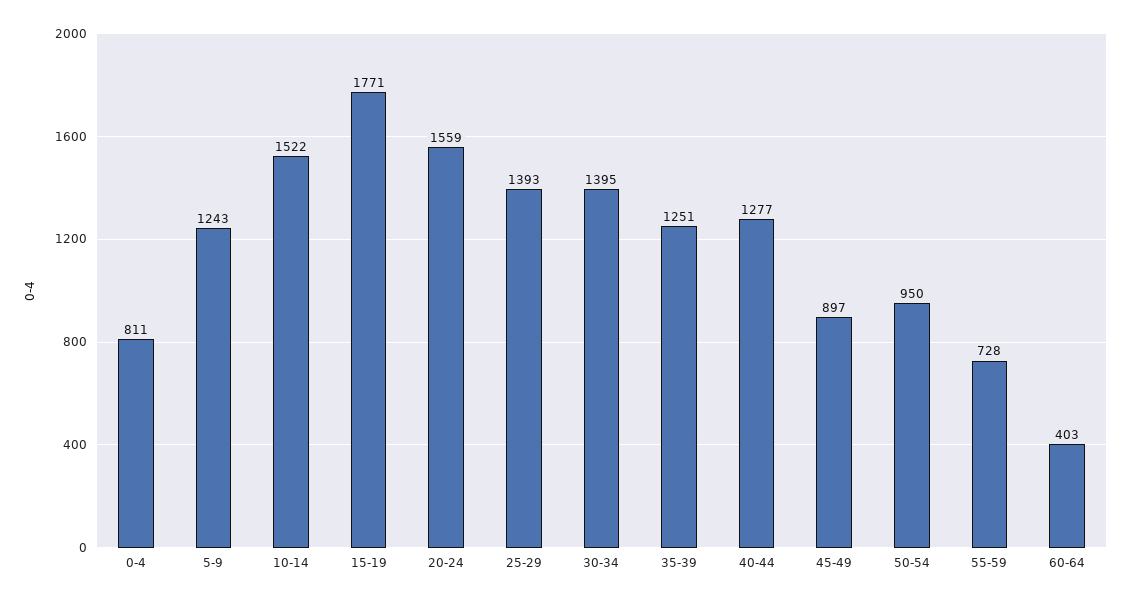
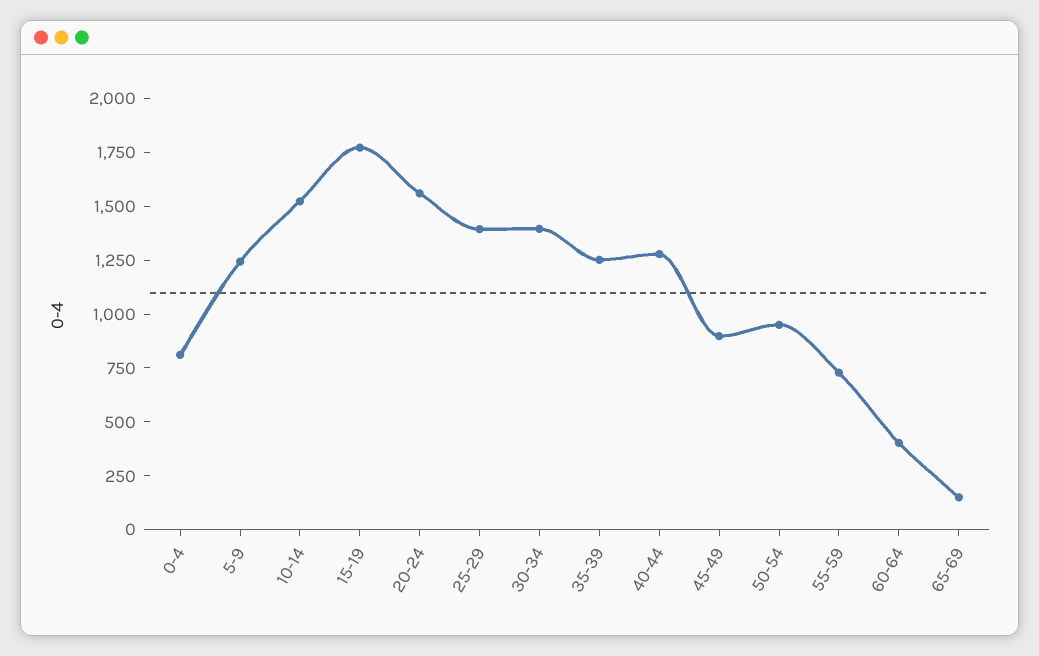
65-69: none -> 150

